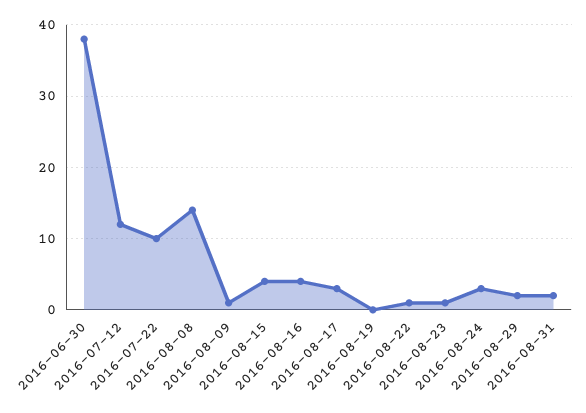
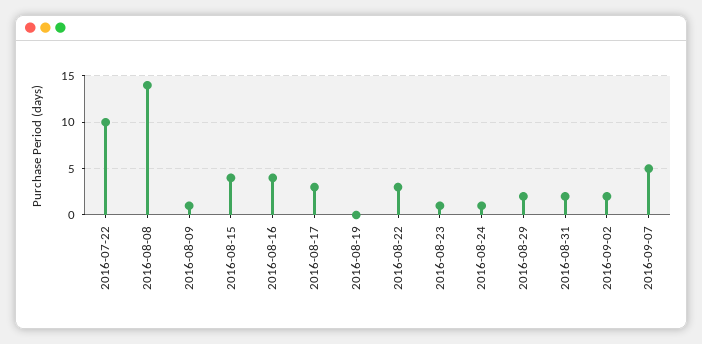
2016-06-30: 38 -> none
2016-07-12: 12 -> none
2016-08-22: 1 -> 3
2016-08-24: 3 -> 1
2016-09-02: none -> 2
2016-09-07: none -> 5

